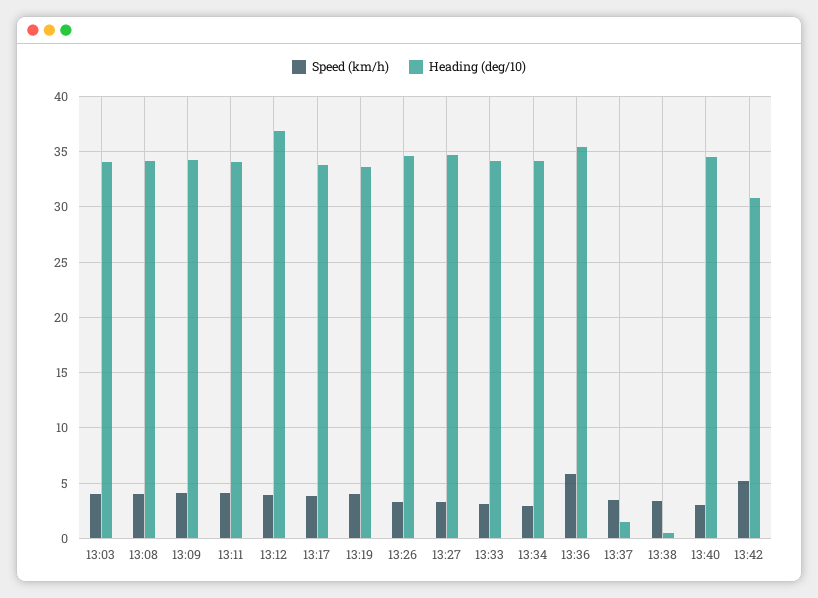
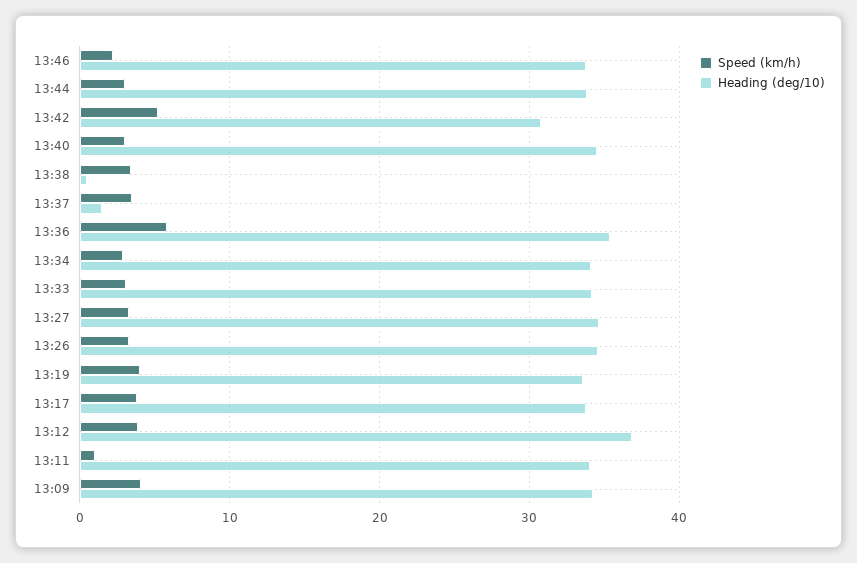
Speed (km/h), 13:03: 4 -> none
Heading (deg/10), 13:03: 34 -> none
Speed (km/h), 13:08: 4 -> none
Heading (deg/10), 13:08: 34 -> none
Speed (km/h), 13:11: 4 -> 1
Speed (km/h), 13:46: none -> 2
Heading (deg/10), 13:46: none -> 34
Speed (km/h), 13:44: none -> 3
Heading (deg/10), 13:44: none -> 34

